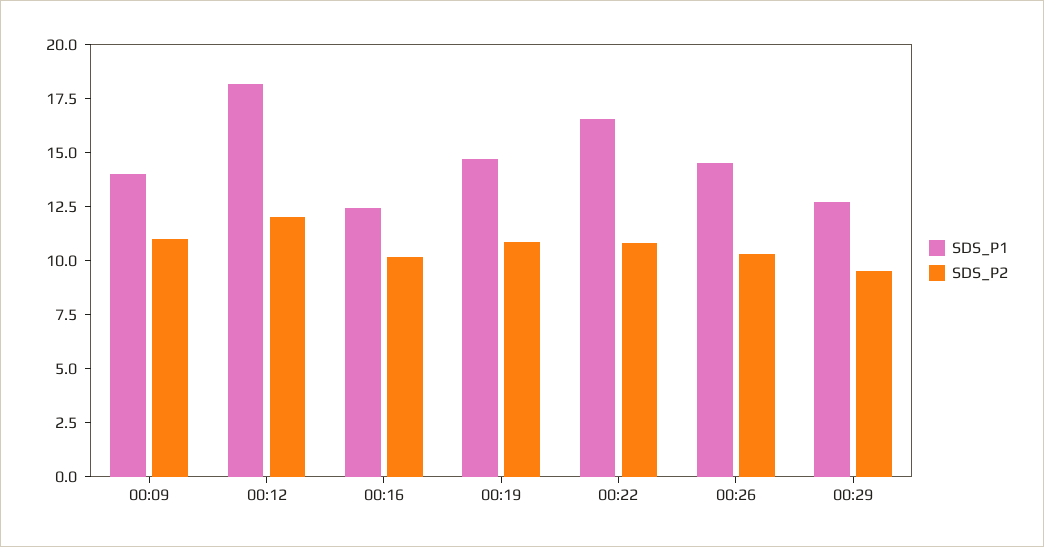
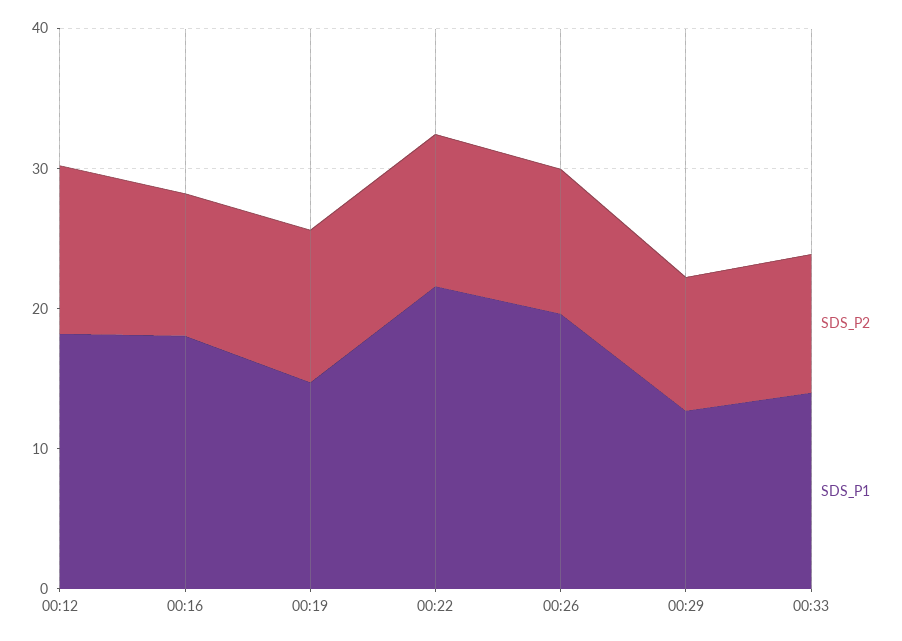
SDS_P1, 00:09: 14 -> none
SDS_P2, 00:09: 11 -> none
SDS_P1, 00:16: 12.5 -> 18
SDS_P1, 00:22: 16.5 -> 22
SDS_P1, 00:26: 14.5 -> 20
SDS_P2, 00:33: none -> 10
SDS_P1, 00:33: none -> 14

